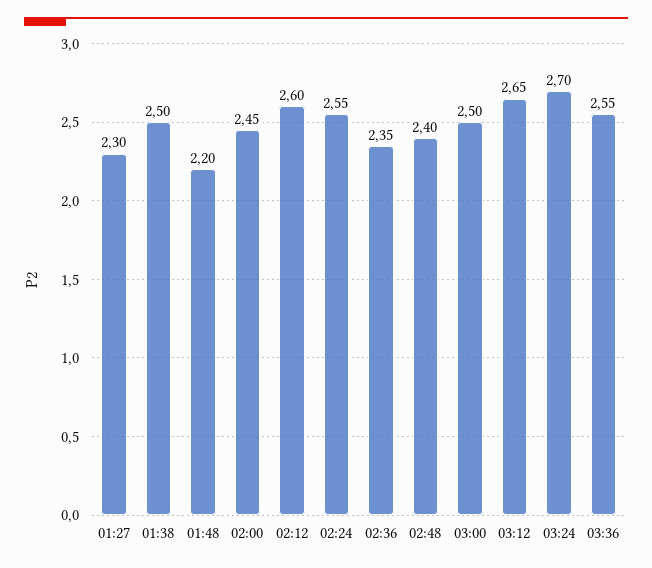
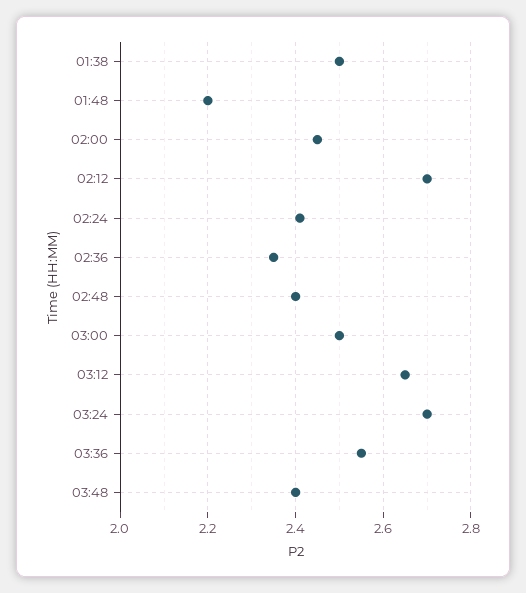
01:27: 2.3 -> none
02:12: 2.6 -> 2.7
02:24: 2.55 -> 2.4
03:48: none -> 2.4

